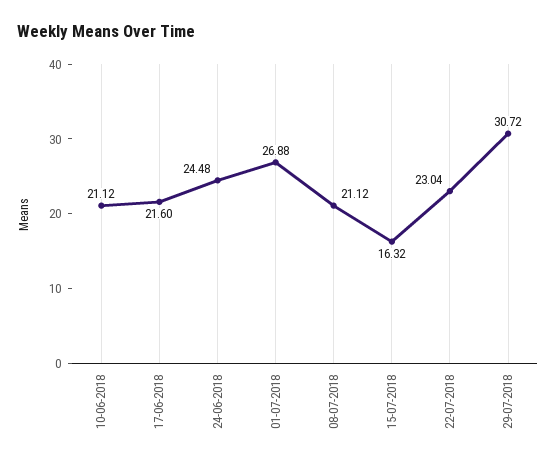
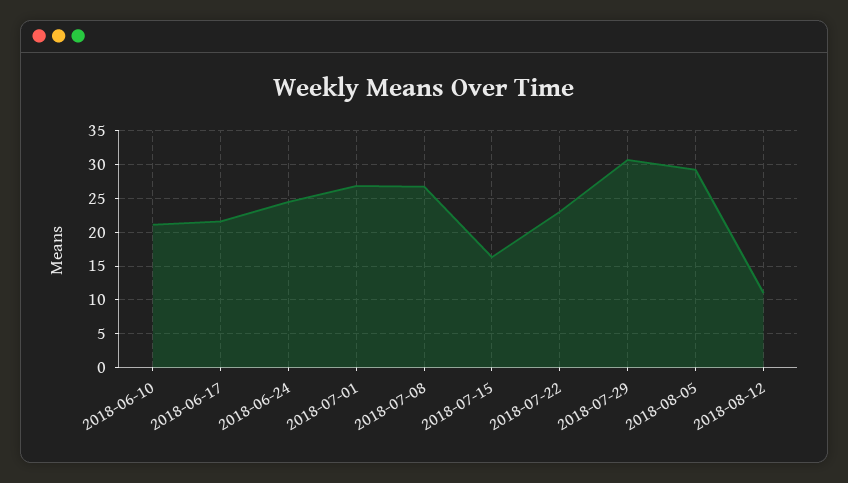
08-07-2018: 21.12 -> 27
2018-08-05: none -> 29
2018-08-12: none -> 11

